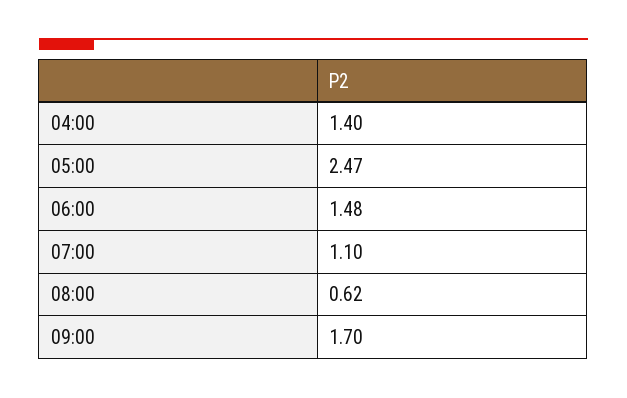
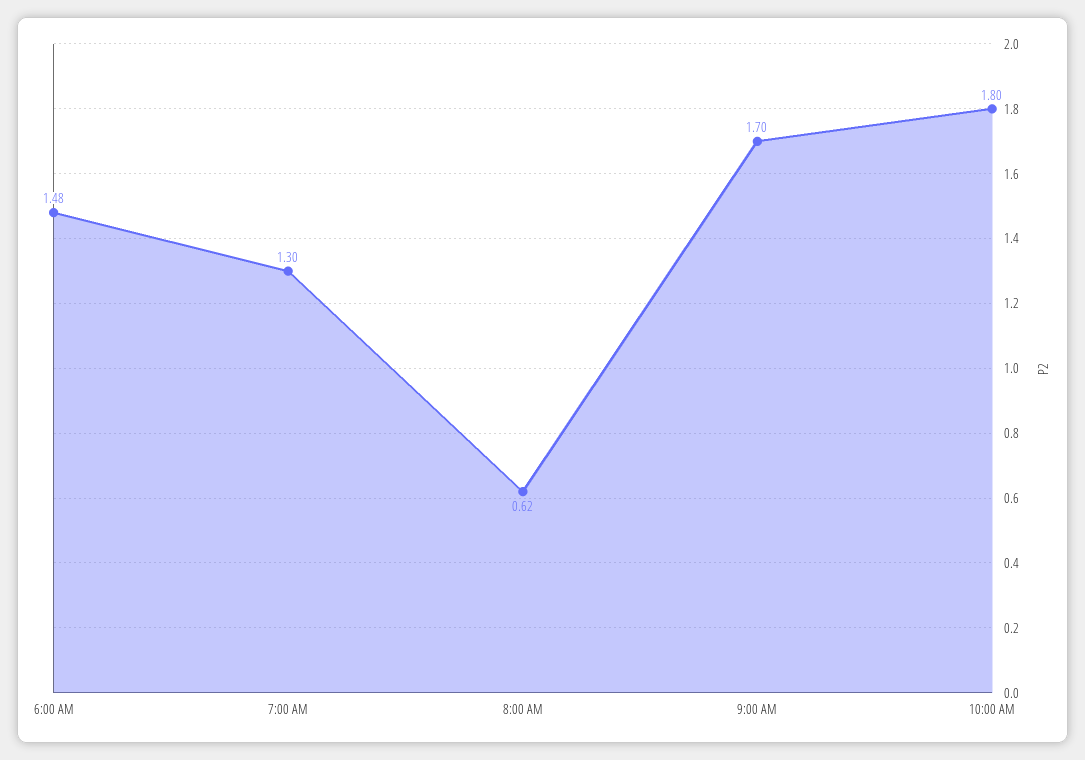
04:00: 1.4 -> none
05:00: 2.47 -> none
07:00: 1.1 -> 1.3
10:00 AM: none -> 1.8

